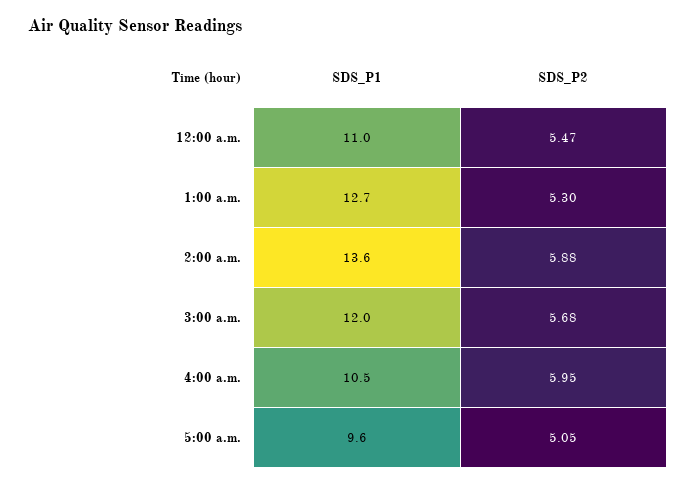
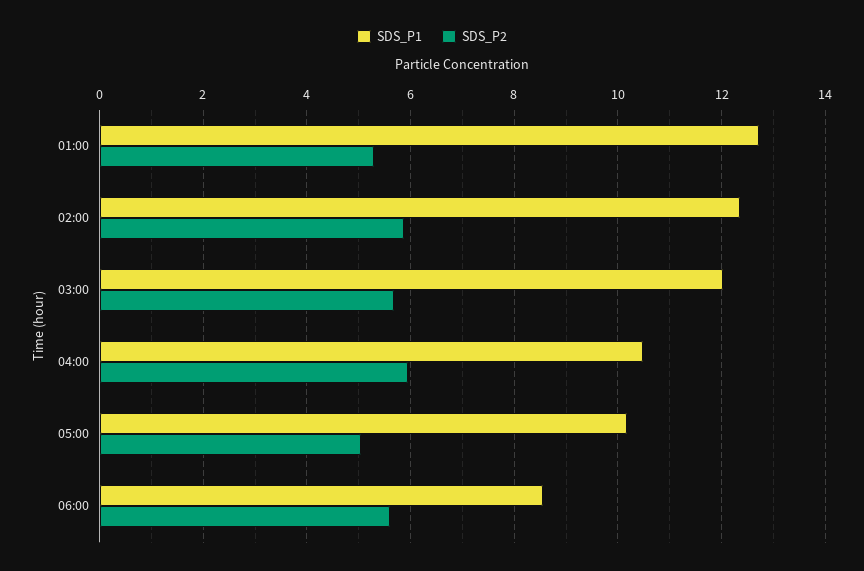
SDS_P1, 12:00 a.m.: 11 -> none
SDS_P2, 12:00 a.m.: 5.47 -> none
SDS_P1, 2:00 a.m.: 13.6 -> 12.4
SDS_P1, 5:00 a.m.: 9.6 -> 10.2
SDS_P1, 06:00: none -> 8.6
SDS_P2, 06:00: none -> 5.6

